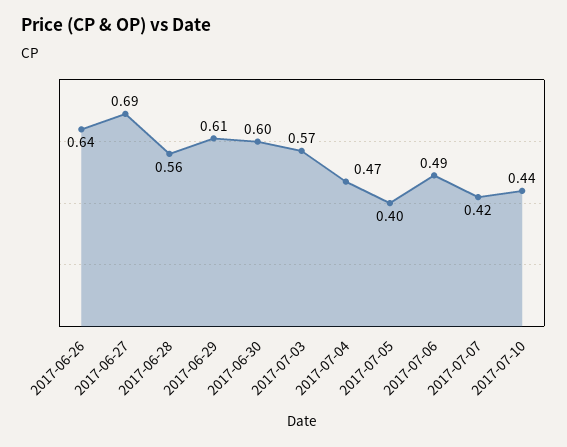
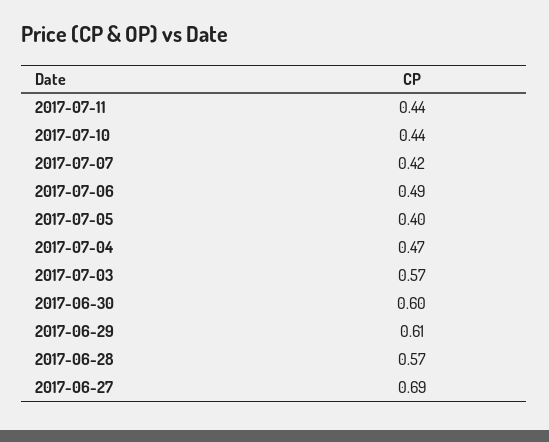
2017-06-26: 0.64 -> none
2017-06-28: 0.56 -> 0.57
2017-07-11: none -> 0.44

